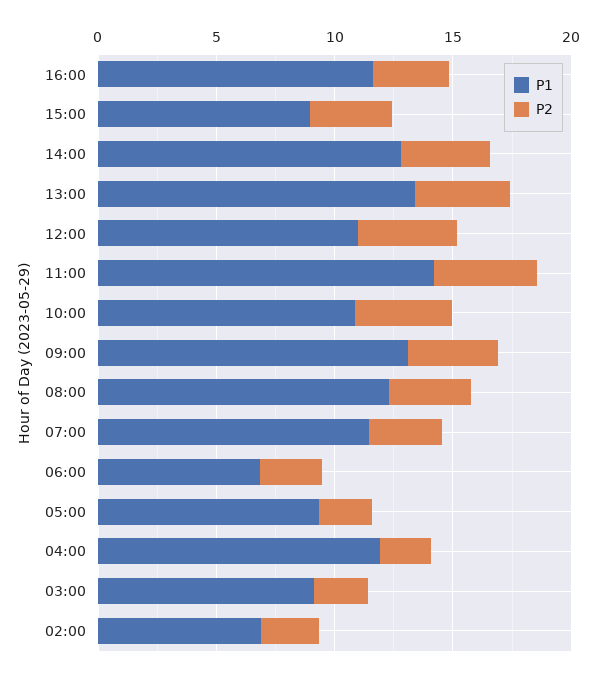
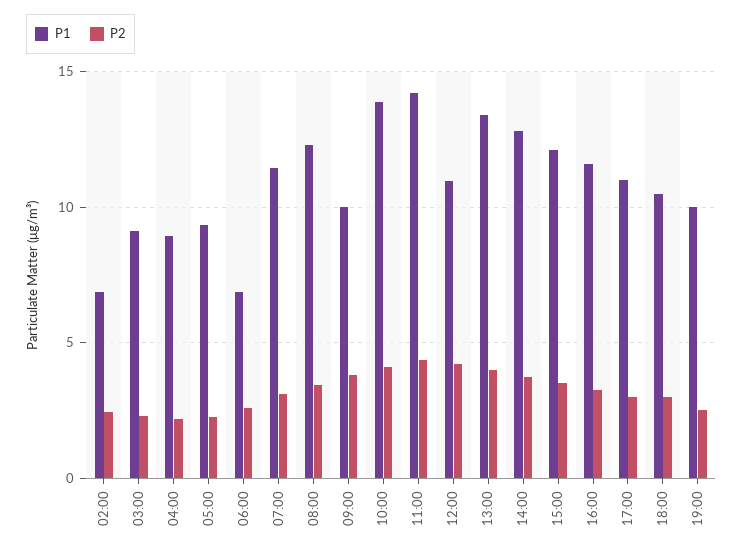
P1, 15:00: 9 -> 12
P1, 10:00: 11 -> 14
P1, 09:00: 13 -> 10
P1, 04:00: 12 -> 9
P1, 17:00: none -> 11
P2, 17:00: none -> 3
P1, 18:00: none -> 10.5
P2, 18:00: none -> 3
P1, 19:00: none -> 10
P2, 19:00: none -> 2.5

